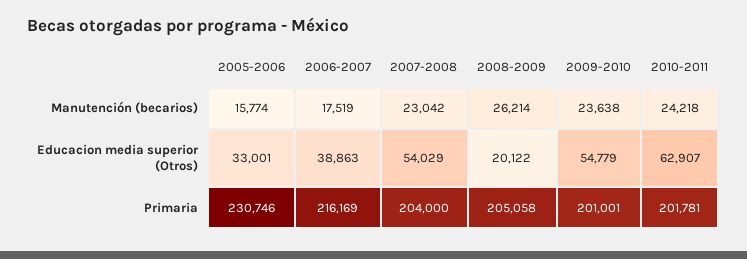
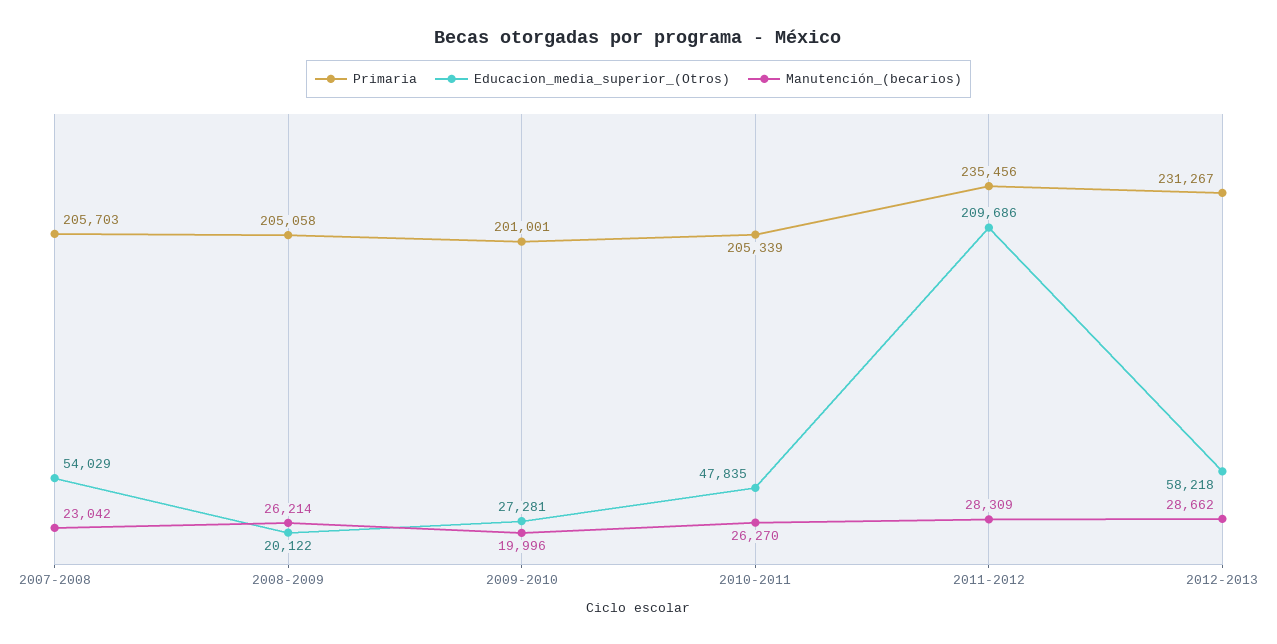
Manutención (becarios), 2005-2006: 15774 -> none
Manutención (becarios), 2006-2007: 17519 -> none
Manutención (becarios), 2009-2010: 23638 -> 19996
Manutención (becarios), 2010-2011: 24218 -> 26270
Educacion media superior (Otros), 2005-2006: 33001 -> none
Educacion media superior (Otros), 2006-2007: 38863 -> none
Educacion media superior (Otros), 2009-2010: 54779 -> 27281
Educacion media superior (Otros), 2010-2011: 62907 -> 47835
Primaria, 2005-2006: 230746 -> none
Primaria, 2006-2007: 216169 -> none
Primaria, 2007-2008: 204000 -> 205703
Primaria, 2010-2011: 201781 -> 205339
Primaria, 2011-2012: none -> 235456
Educacion media superior (Otros), 2011-2012: none -> 209686
Manutención (becarios), 2011-2012: none -> 28309
Primaria, 2012-2013: none -> 231267
Educacion media superior (Otros), 2012-2013: none -> 58218
Manutención (becarios), 2012-2013: none -> 28662

